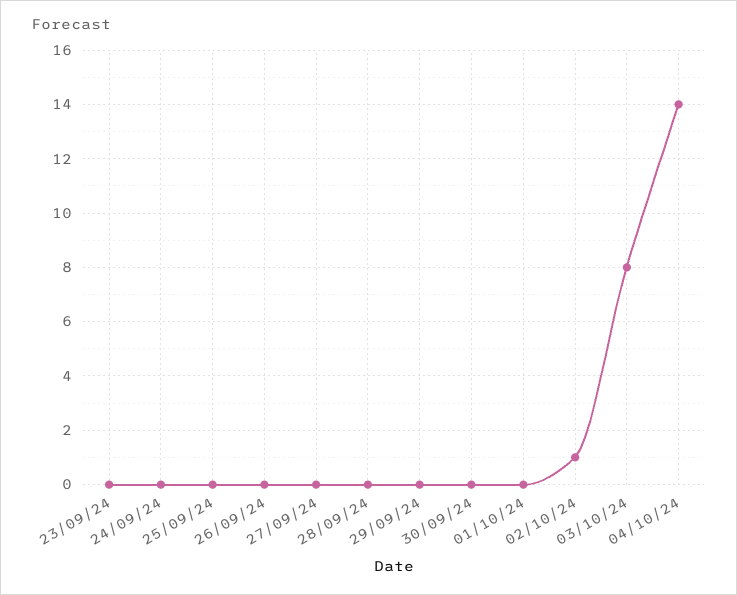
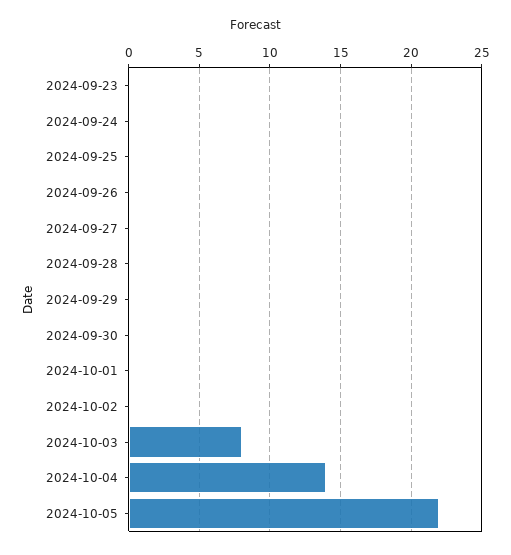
02/10/24: 1 -> 0
2024-10-05: none -> 22

